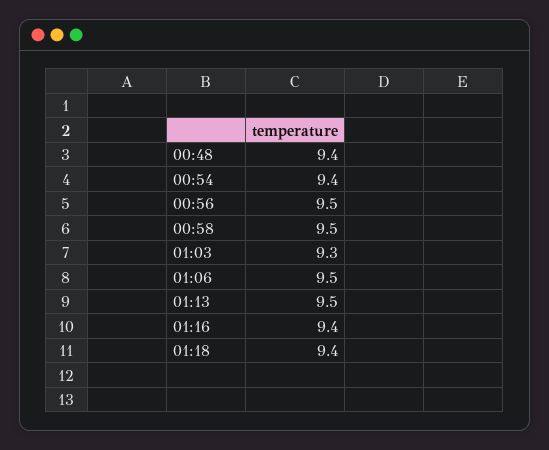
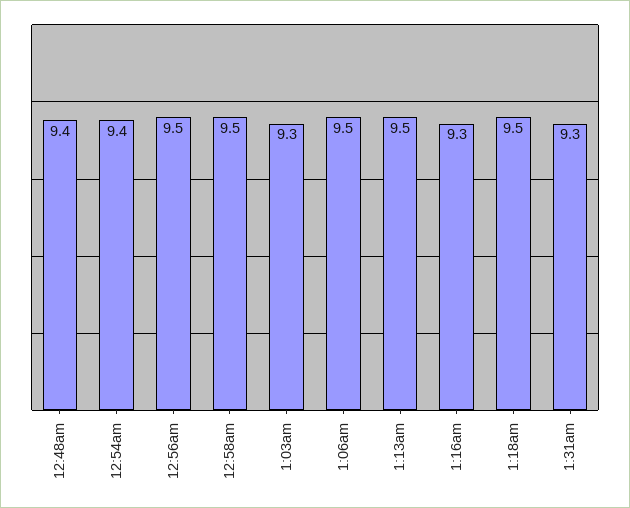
01:16: 9.4 -> 9.3
01:18: 9.4 -> 9.5
1:31am: none -> 9.3

